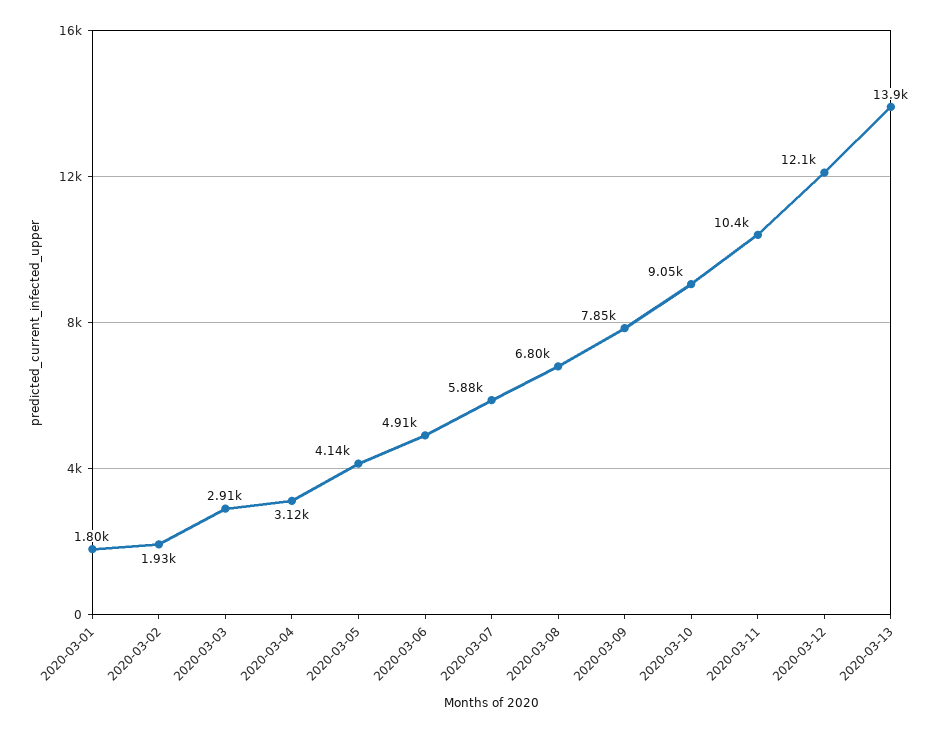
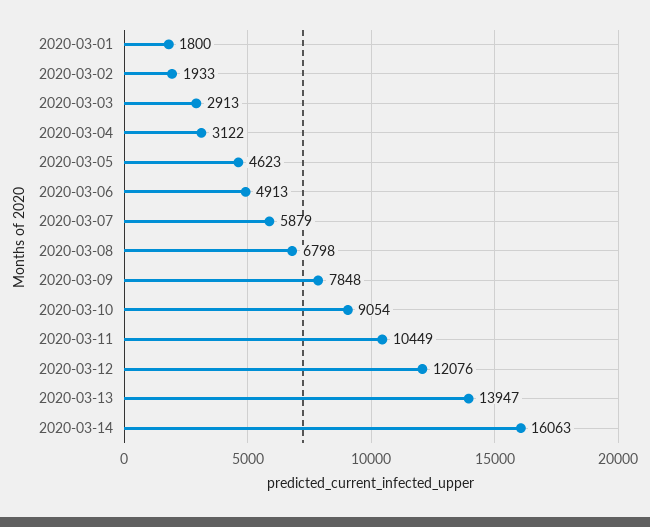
2020-03-05: 4140 -> 4623
2020-03-14: none -> 16063

